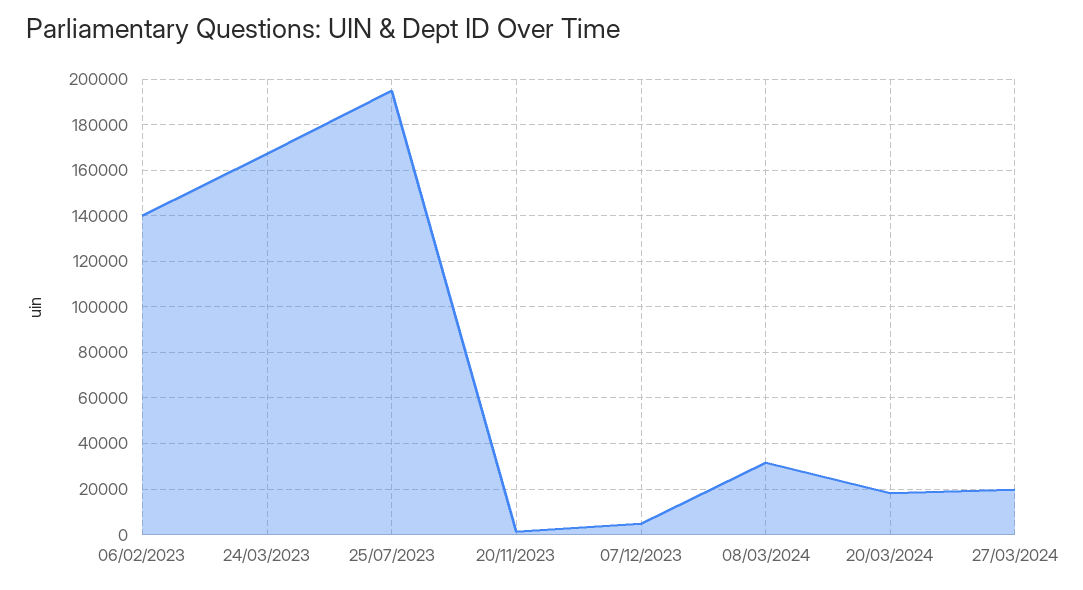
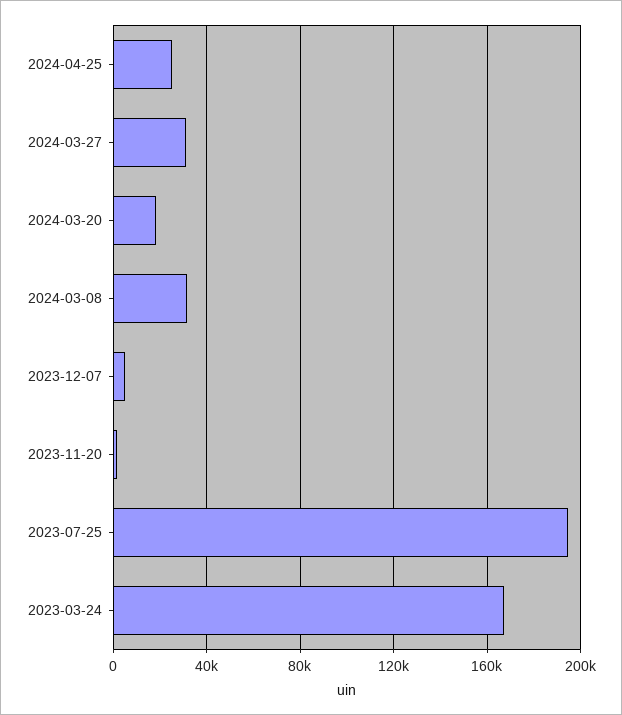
06/02/2023: 140000 -> none
27/03/2024: 20000 -> 30000
2024-04-25: none -> 25000

